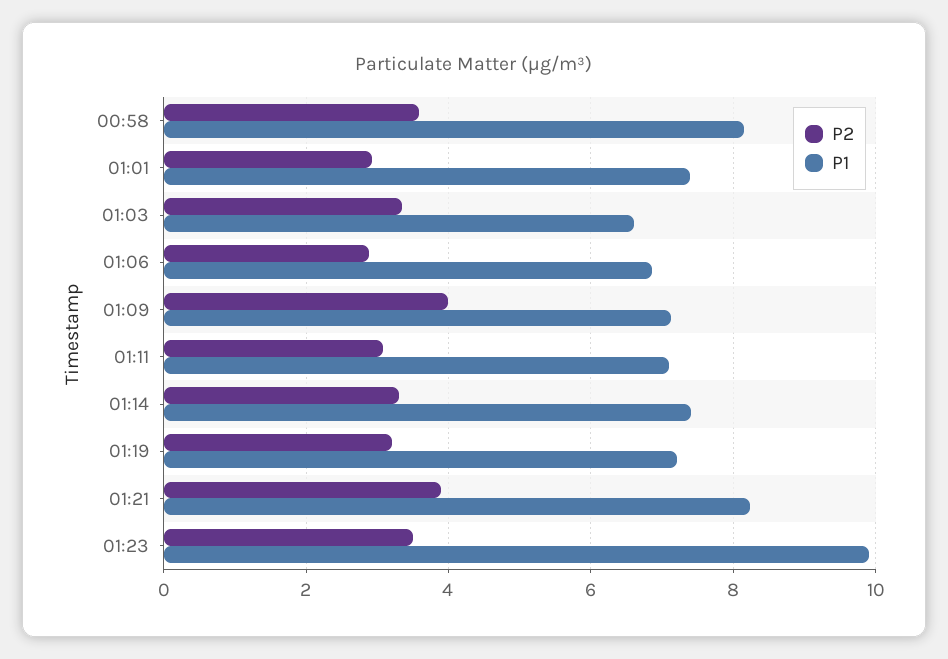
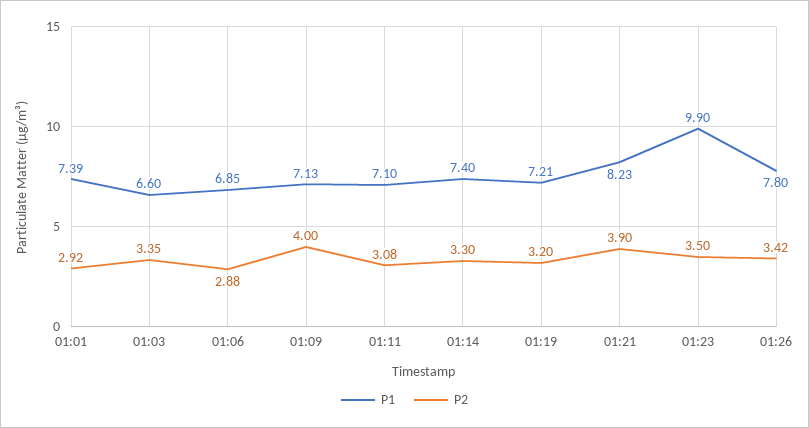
P2, 00:58: 3.6 -> none
P1, 00:58: 8.2 -> none
P1, 01:26: none -> 7.8
P2, 01:26: none -> 3.42

